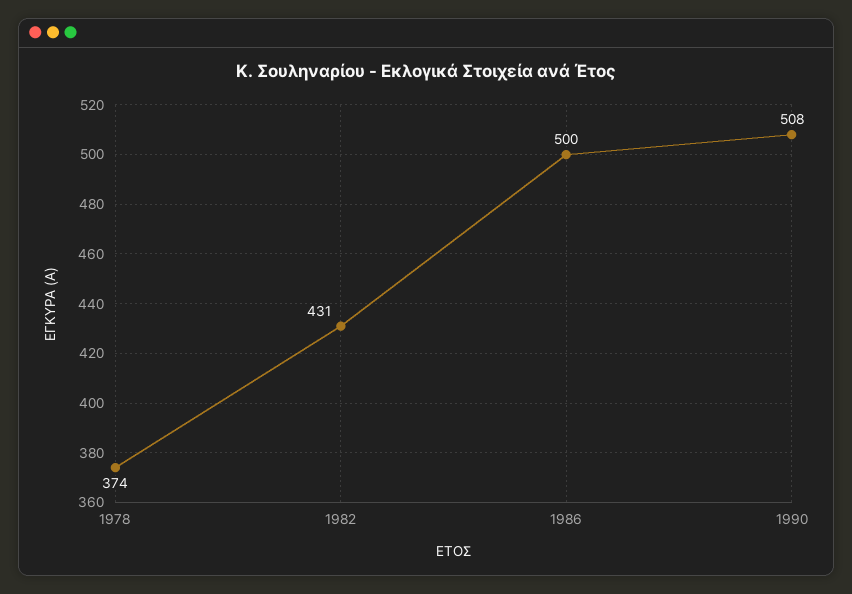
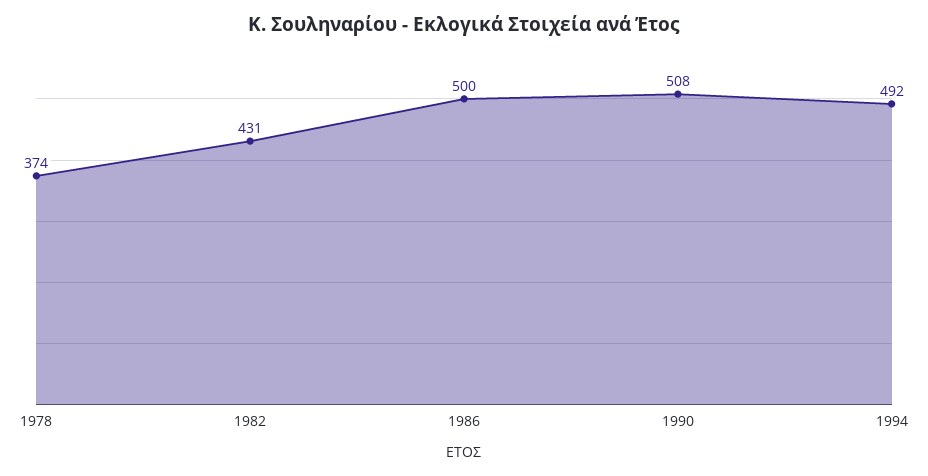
1994: none -> 492

